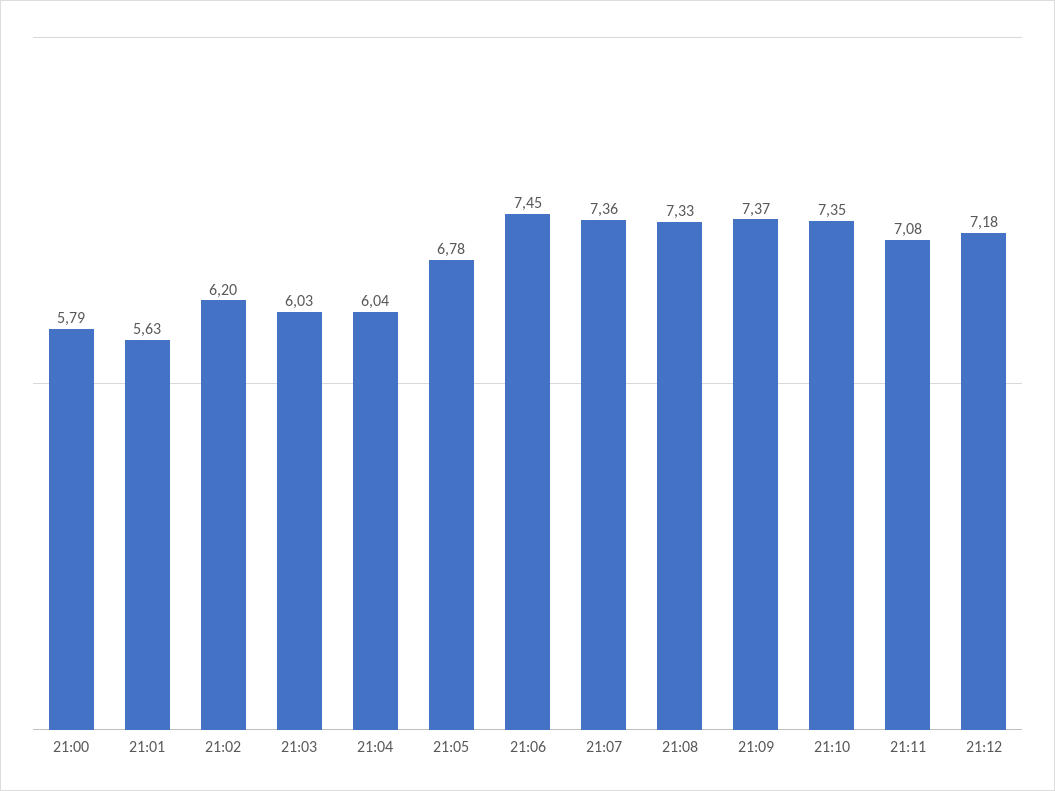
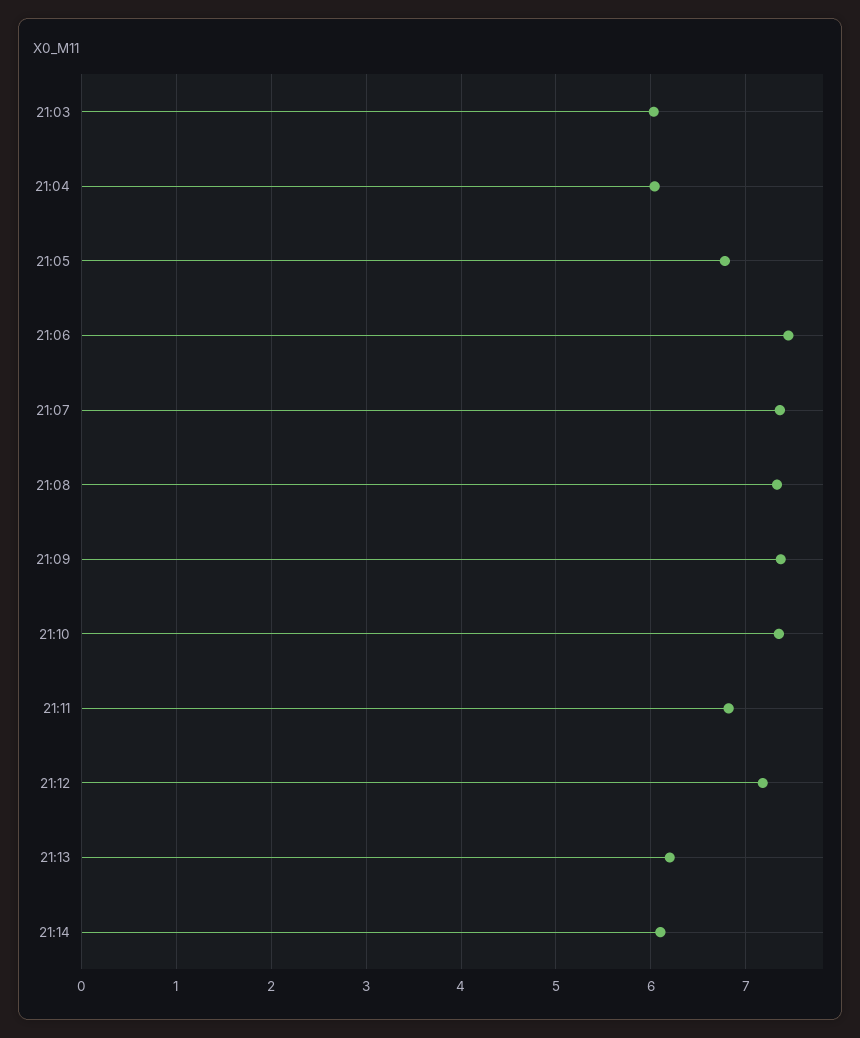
21:00: 5.79 -> none
21:01: 5.63 -> none
21:02: 6.2 -> none
21:11: 7.08 -> 6.8
21:13: none -> 6.2
21:14: none -> 6.1

